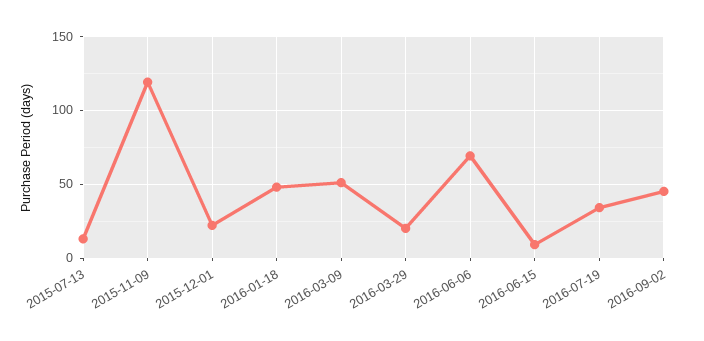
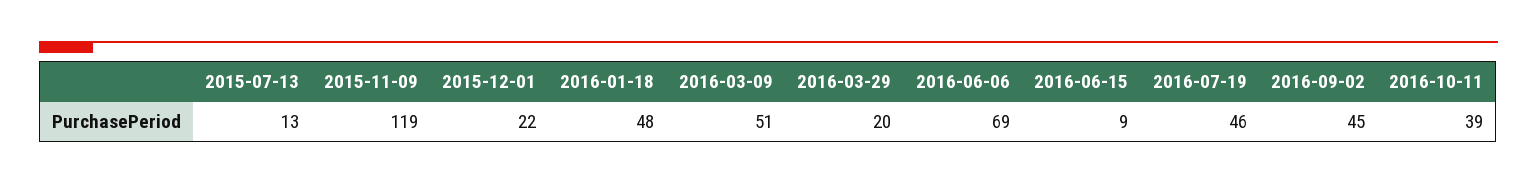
2016-07-19: 35 -> 46
2016-10-11: none -> 39

